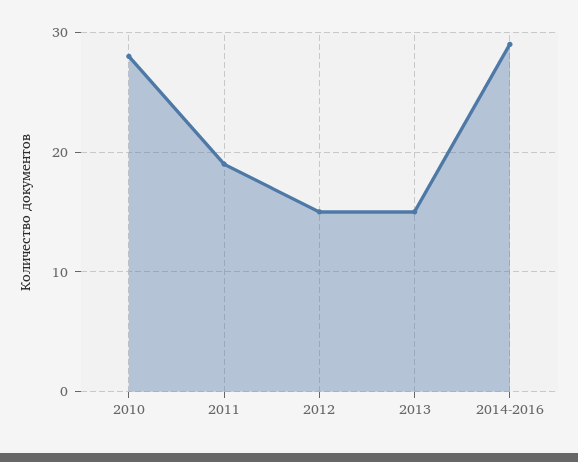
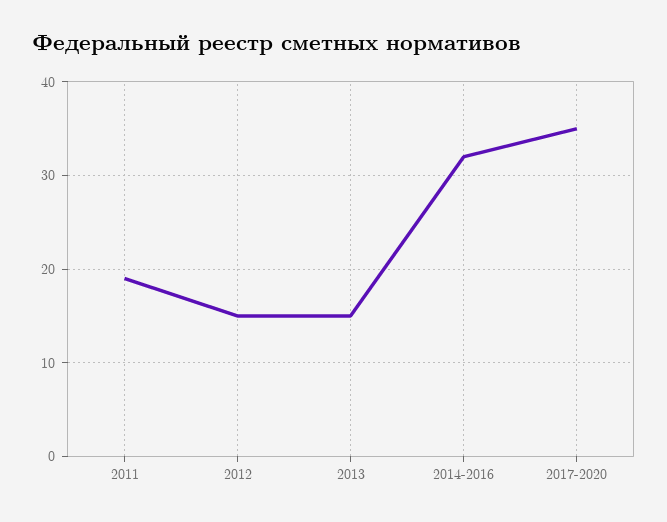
2010: 28 -> none
2014-2016: 29 -> 32
2017-2020: none -> 35

